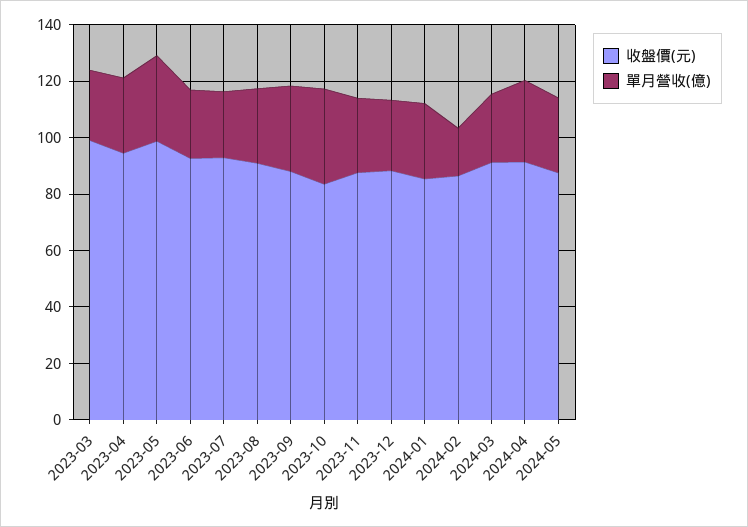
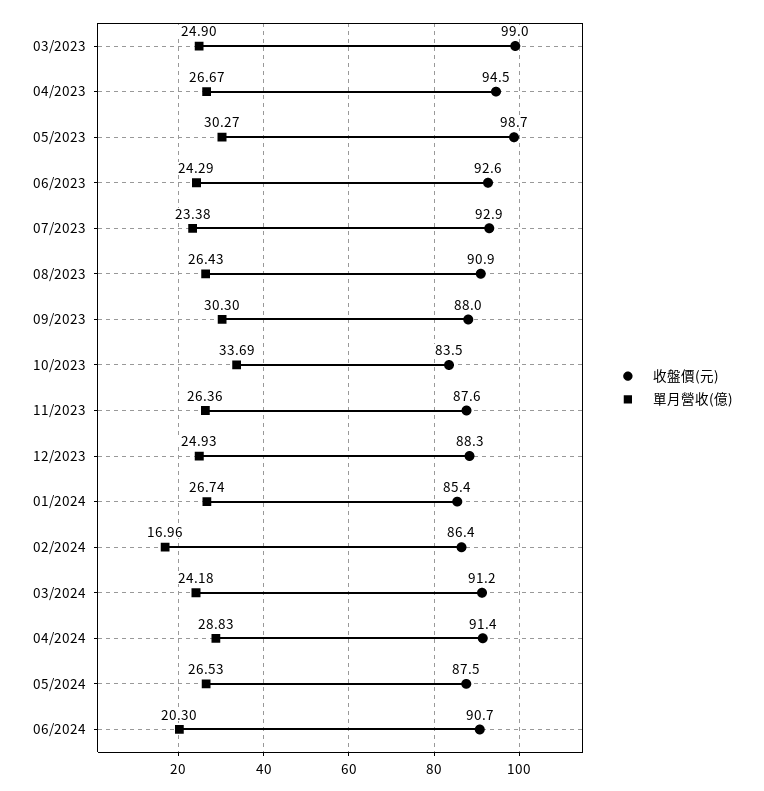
收盤價(元), 06/2024: none -> 90.7
單月營收(億), 06/2024: none -> 20.3

